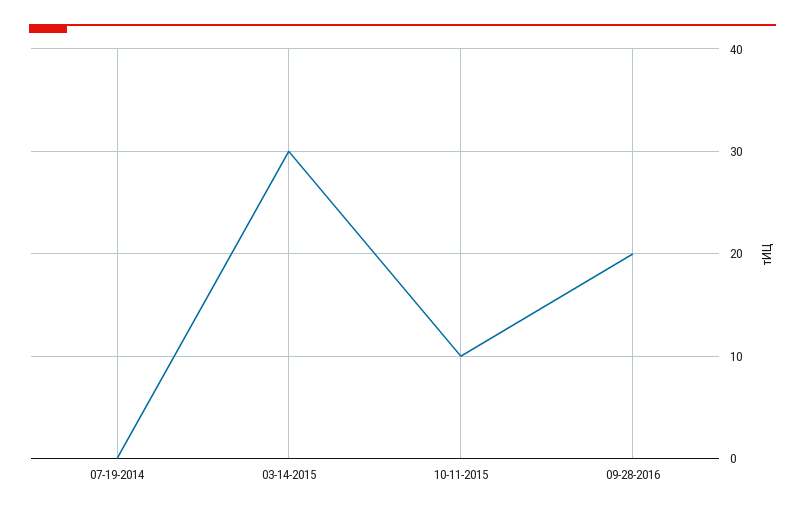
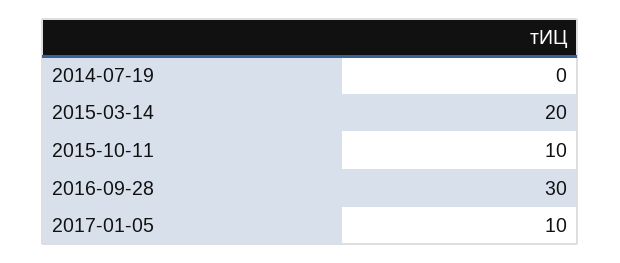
03-14-2015: 30 -> 20
09-28-2016: 20 -> 30
2017-01-05: none -> 10

